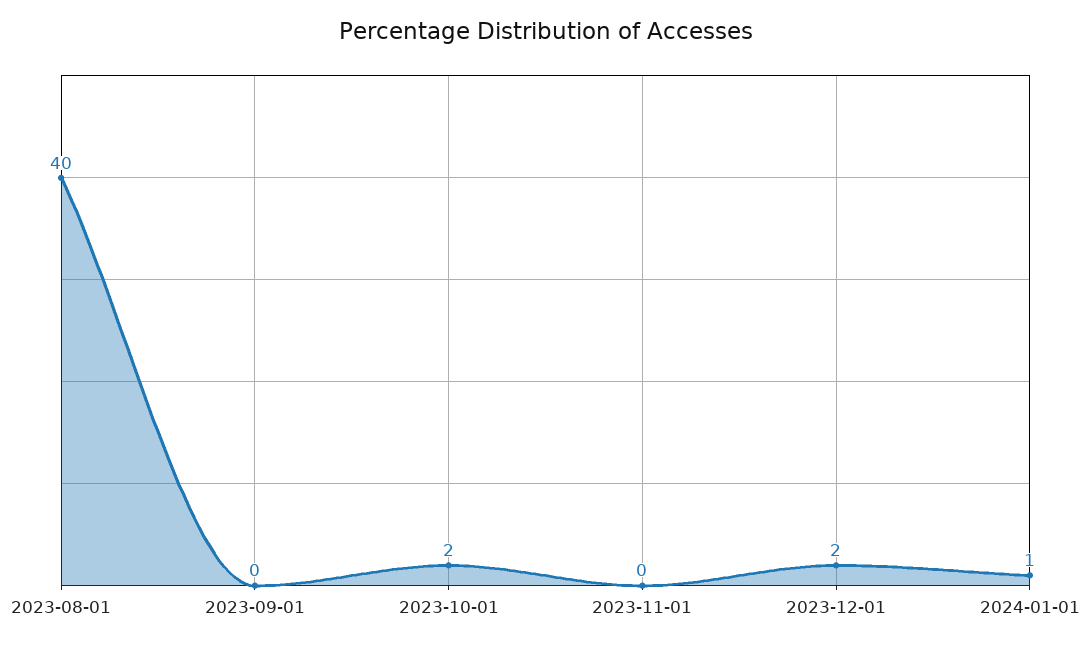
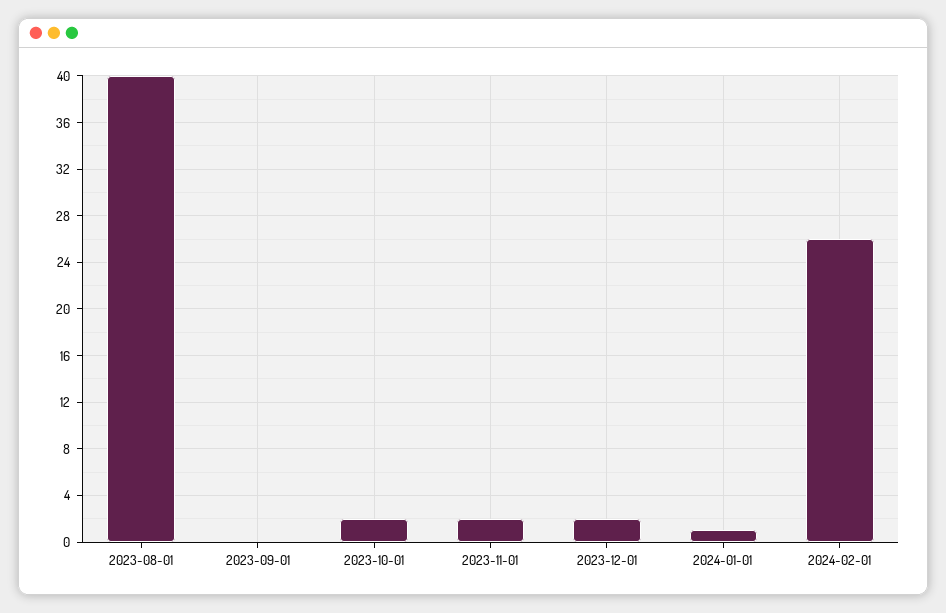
2023-11-01: 0 -> 2
2024-02-01: none -> 26

